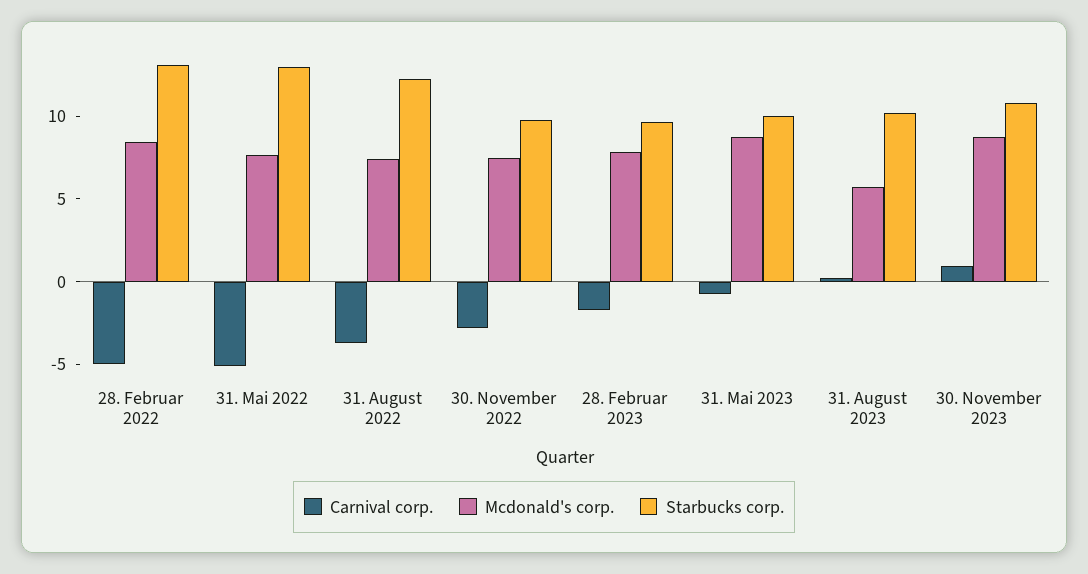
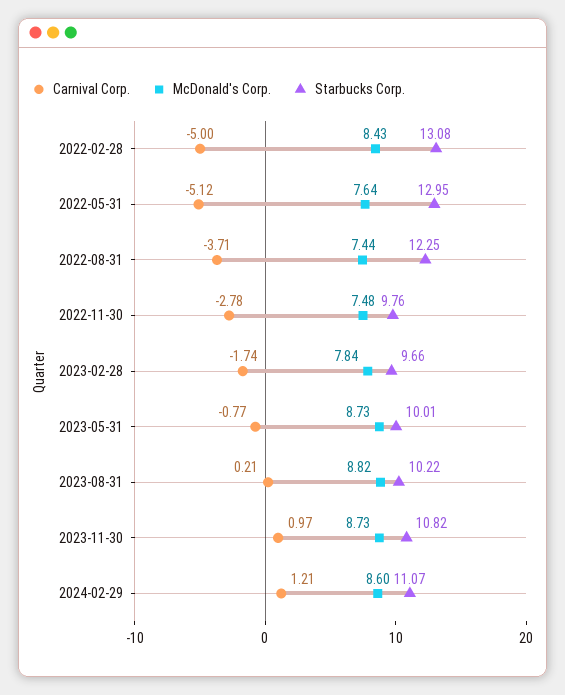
Mcdonald's corp., 31. August 2023: 6 -> 8.82
Carnival corp., 2024-02-29: none -> 1.21
Mcdonald's corp., 2024-02-29: none -> 8.6
Starbucks corp., 2024-02-29: none -> 11.07

